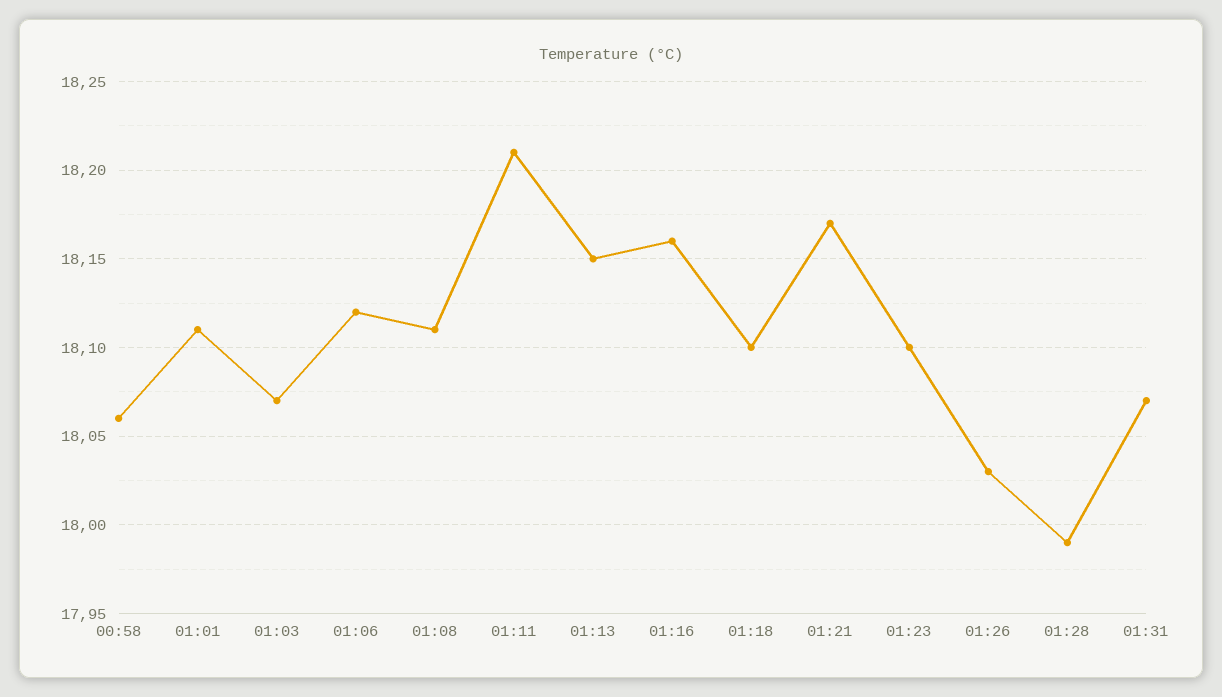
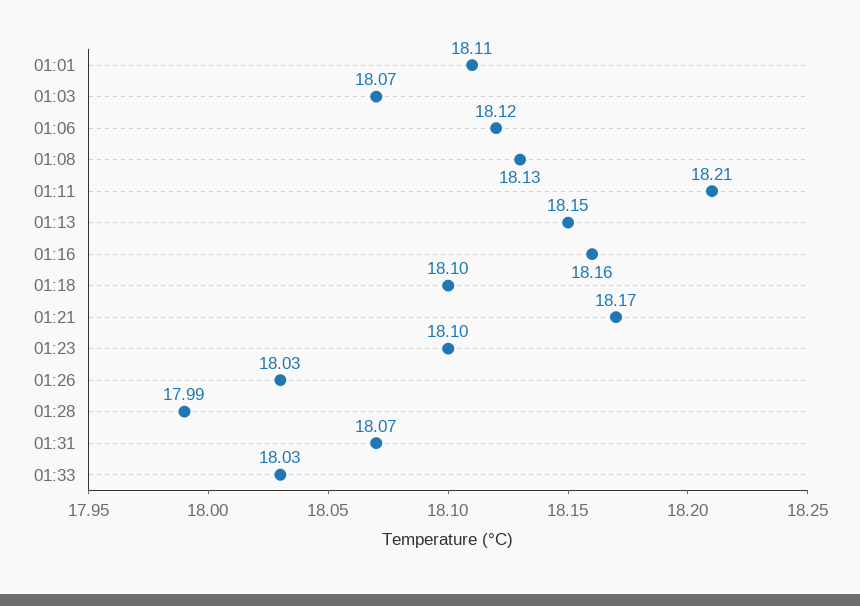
00:58: 18.06 -> none
01:08: 18.11 -> 18.13
01:33: none -> 18.03

